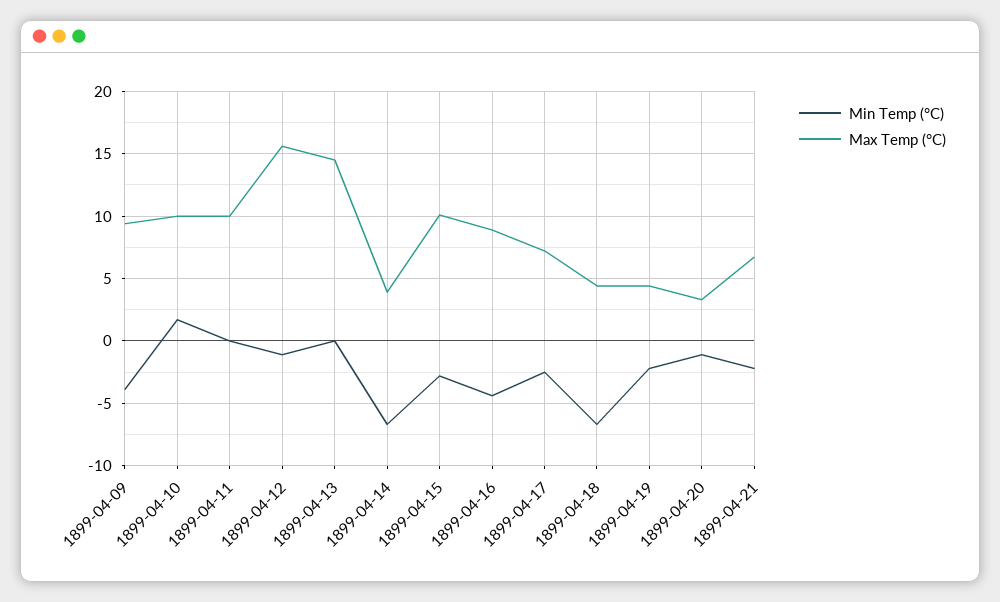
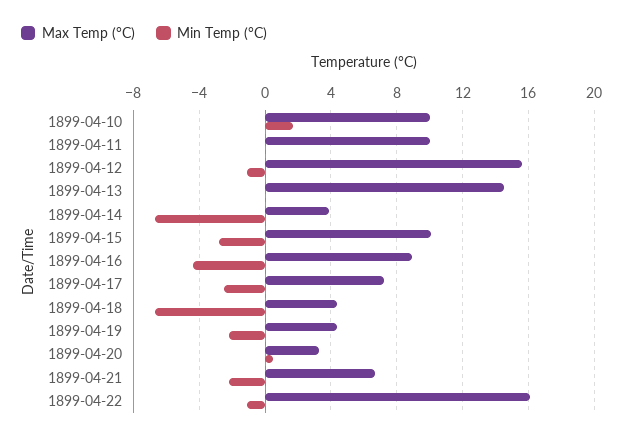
Min Temp (°C), 1899-04-09: -4 -> none
Max Temp (°C), 1899-04-09: 9.5 -> none
Min Temp (°C), 1899-04-20: -1 -> 0.5
Max Temp (°C), 1899-04-22: none -> 16
Min Temp (°C), 1899-04-22: none -> -1

